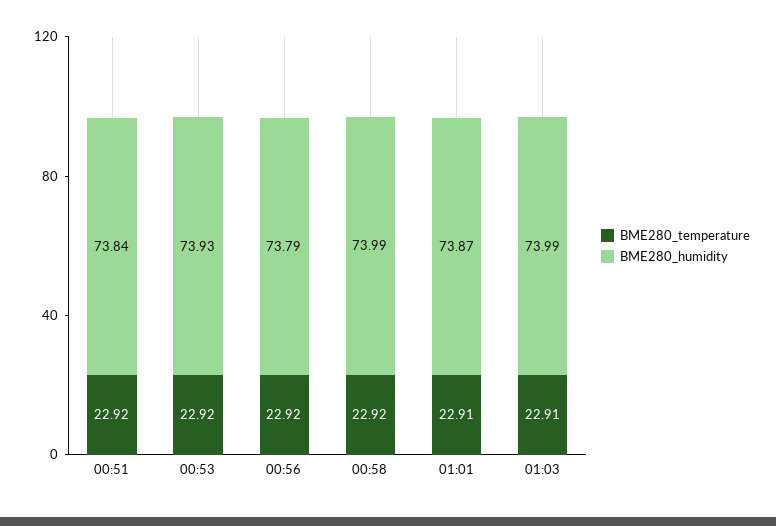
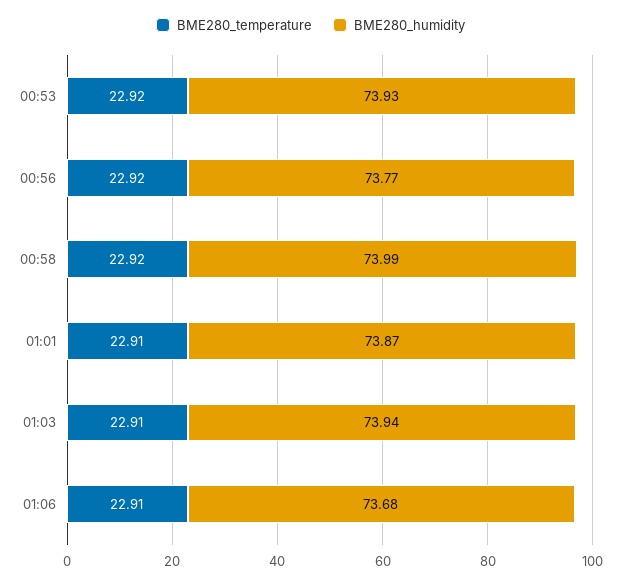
BME280_temperature, 00:51: 22.92 -> none
BME280_humidity, 00:51: 73.84 -> none
BME280_humidity, 00:56: 73.79 -> 73.77
BME280_humidity, 01:03: 73.99 -> 73.94
BME280_temperature, 01:06: none -> 22.91
BME280_humidity, 01:06: none -> 73.68

